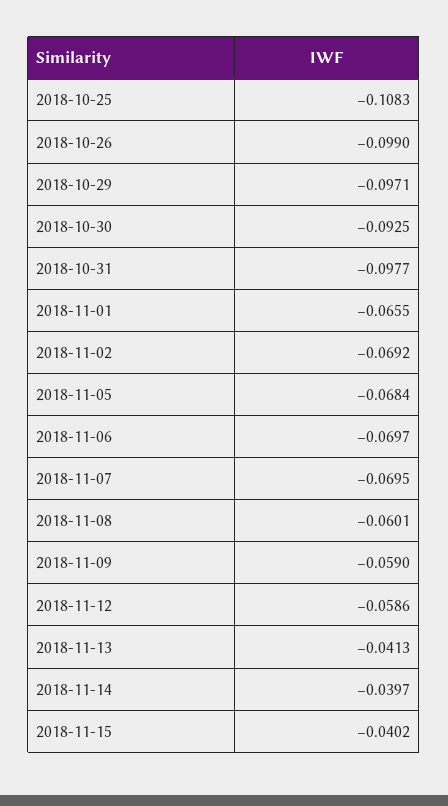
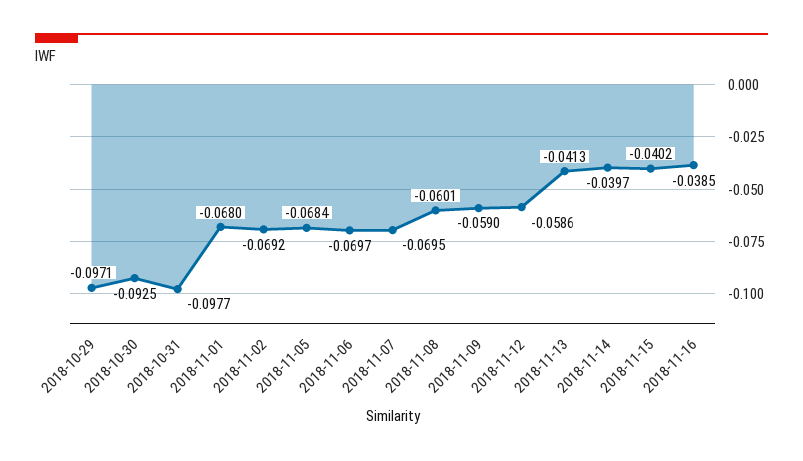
2018-10-25: -0.1083 -> none
2018-10-26: -0.099 -> none
2018-11-01: -0.0655 -> -0.068
2018-11-16: none -> -0.0385

